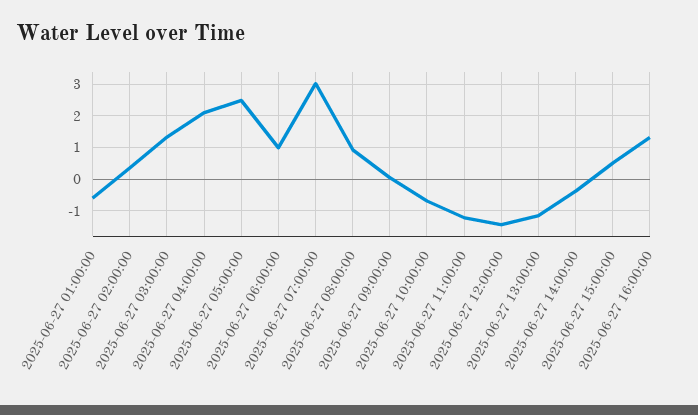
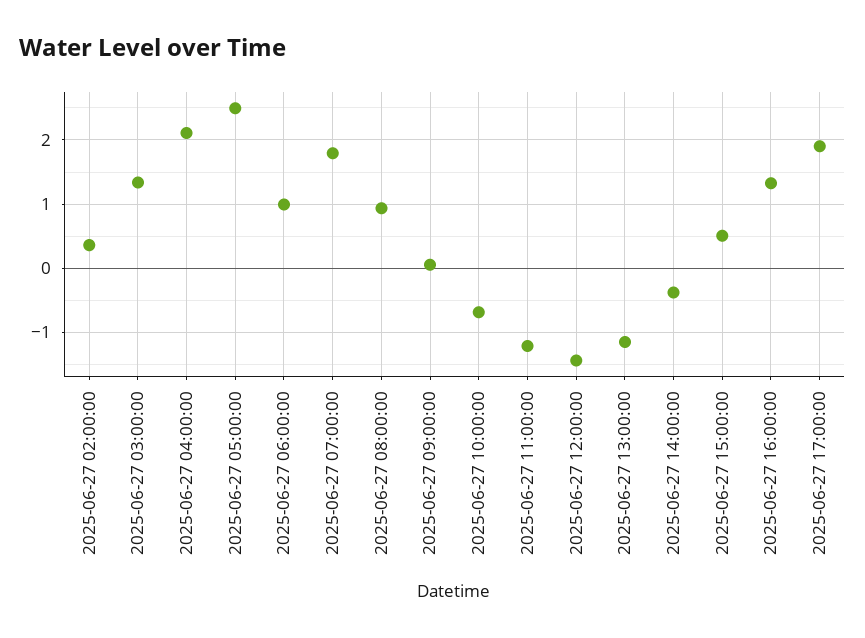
2025-06-27 01:00:00: -0.6 -> none
2025-06-27 07:00:00: 3 -> 1.8
2025-06-27 17:00:00: none -> 1.9

